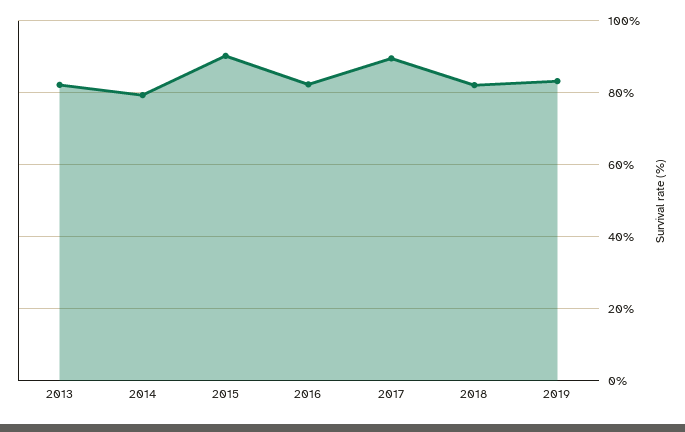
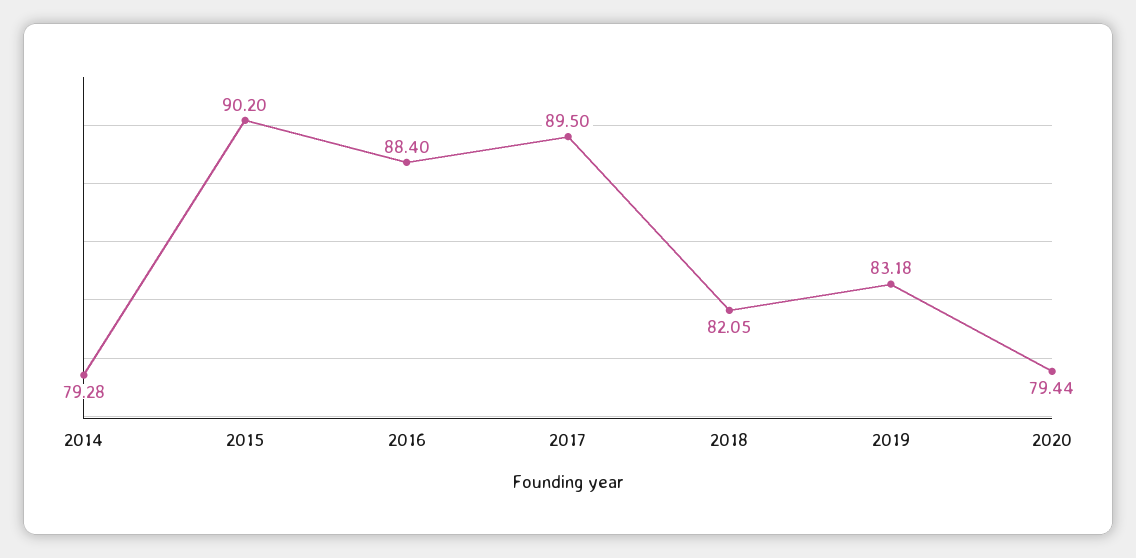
2013: 82 -> none
2016: 82 -> 88.4
2020: none -> 79.44

